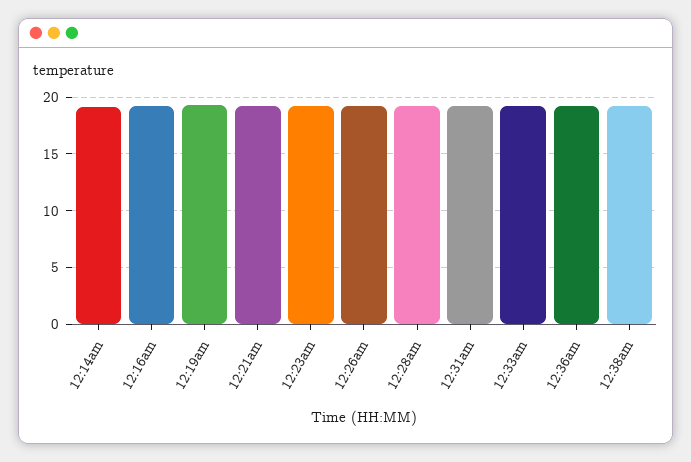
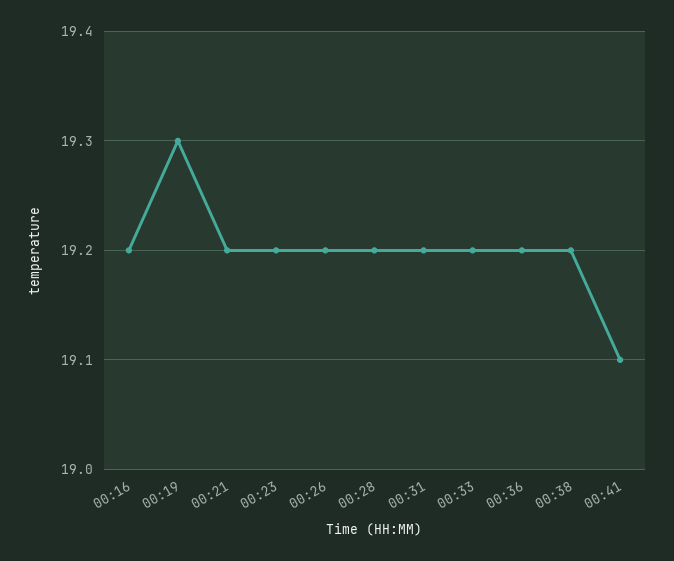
12:14am: 19 -> none
00:41: none -> 19.1

